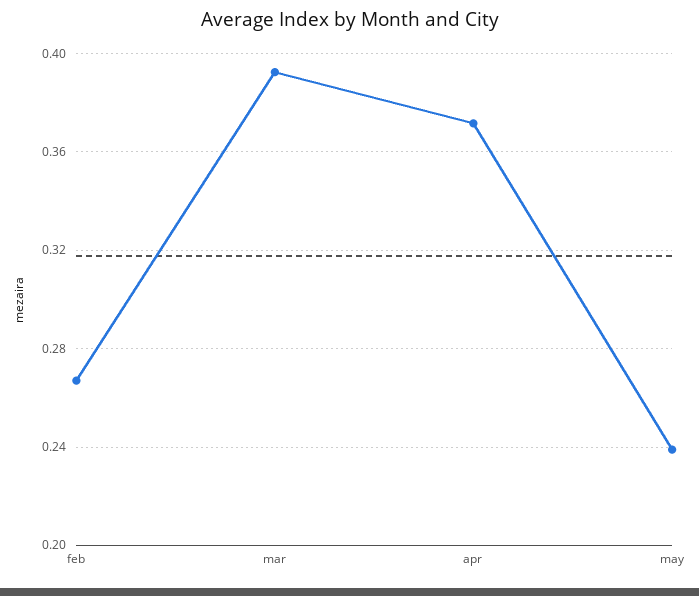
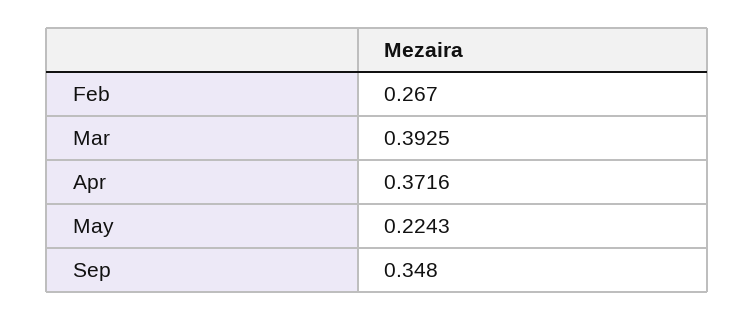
may: 0.24 -> 0.2243
Sep: none -> 0.348

